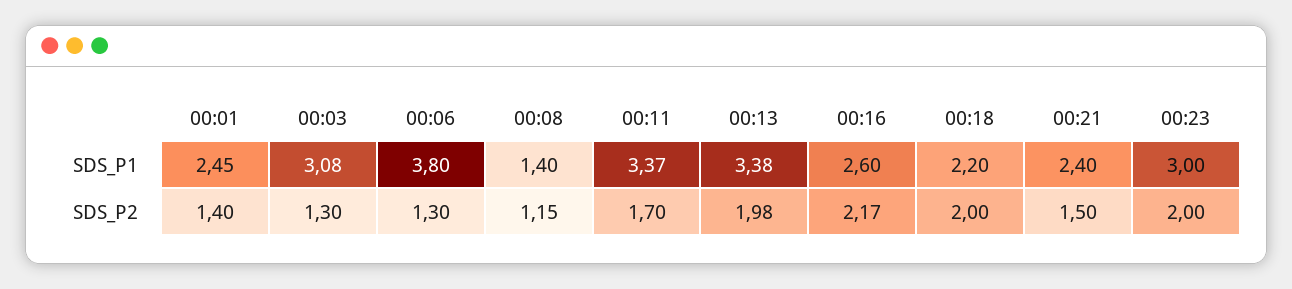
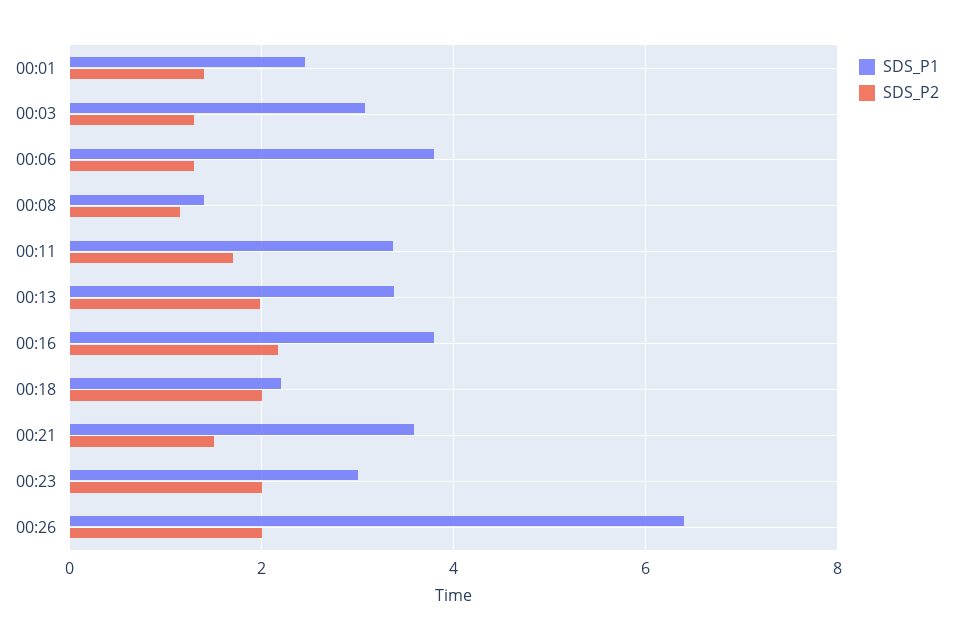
SDS_P1, 00:16: 2.6 -> 3.8
SDS_P1, 00:21: 2.4 -> 3.6
SDS_P1, 00:26: none -> 6.4
SDS_P2, 00:26: none -> 2

